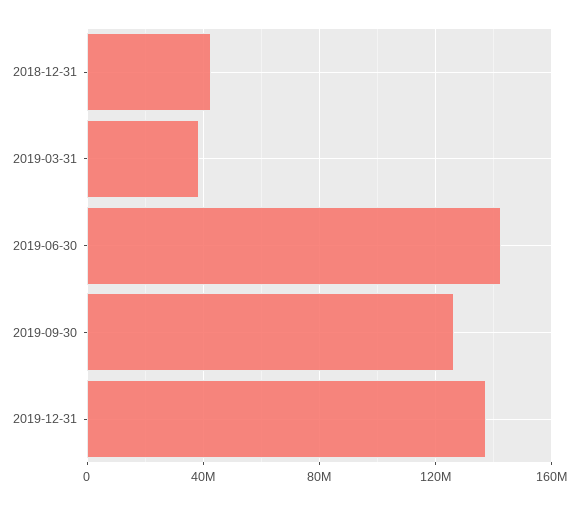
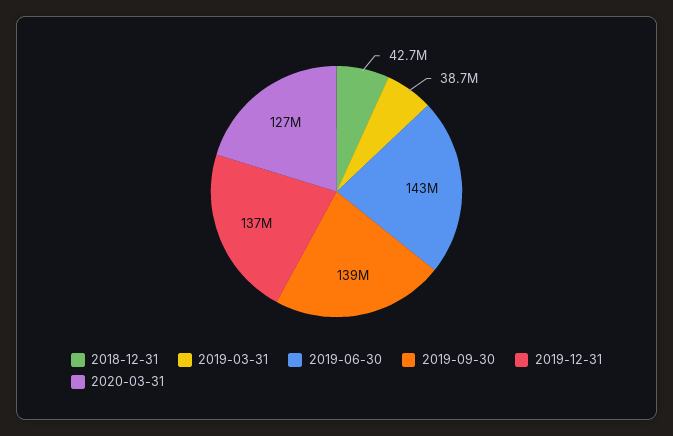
2019-09-30: 125000000 -> 139000000
2020-03-31: none -> 127000000

